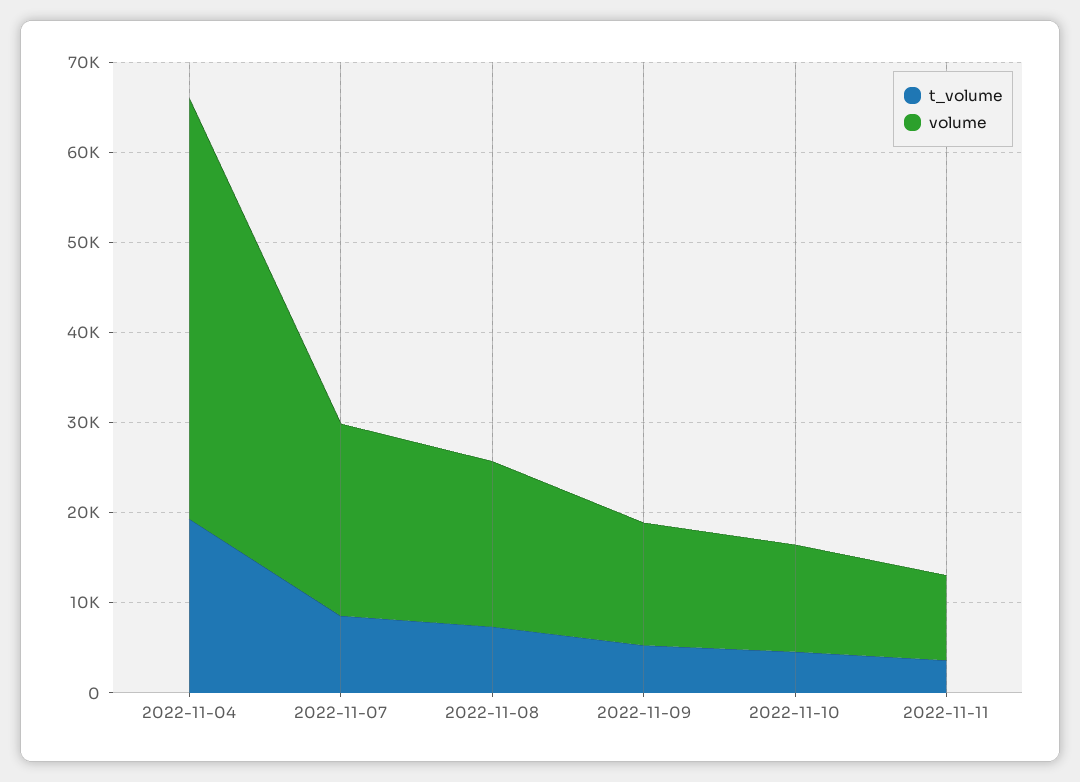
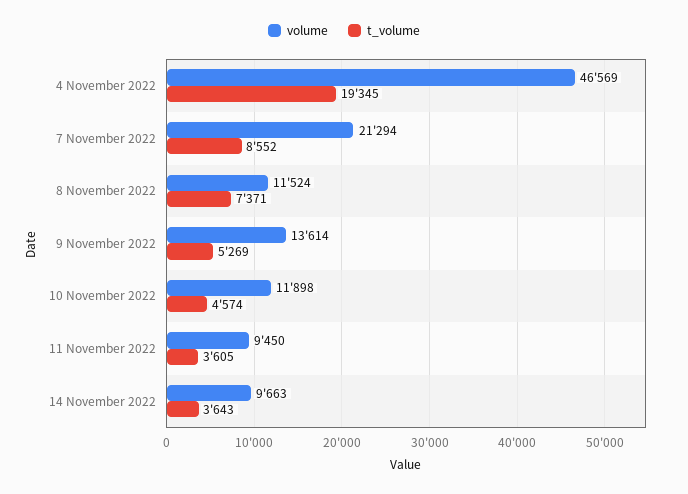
volume, 2022-11-08: 18000 -> 11524
volume, 14 November 2022: none -> 9663
t_volume, 14 November 2022: none -> 3643

